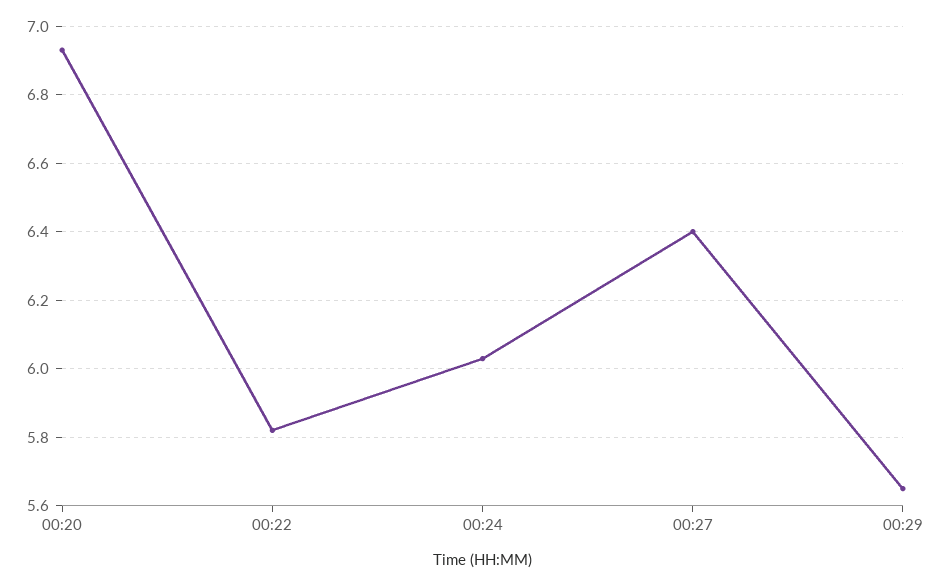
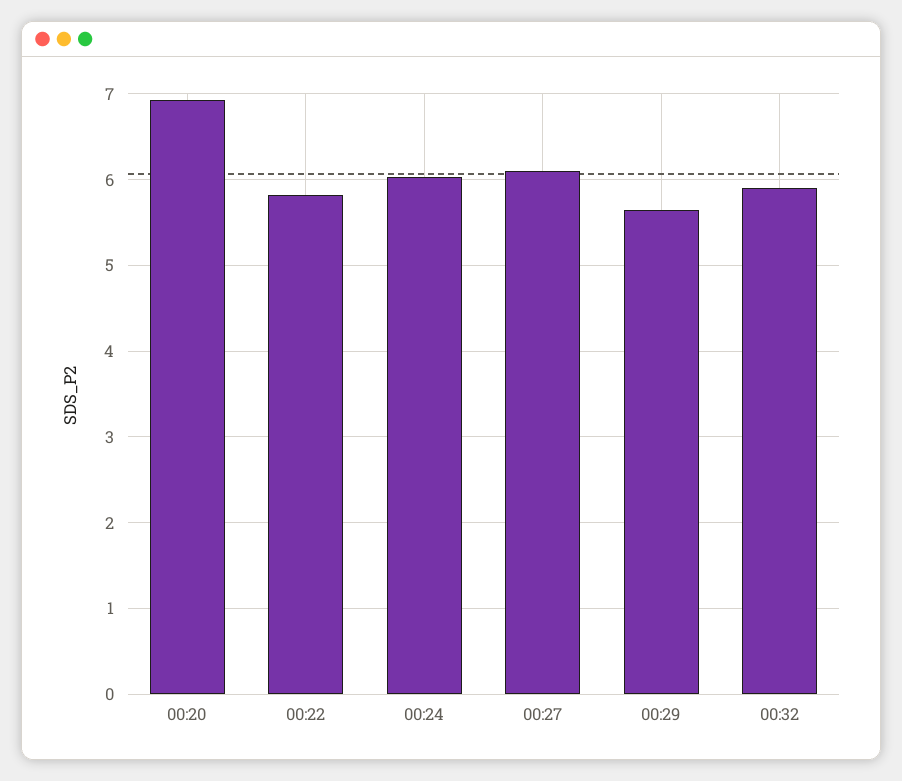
00:27: 6.4 -> 6.1
00:32: none -> 5.9

